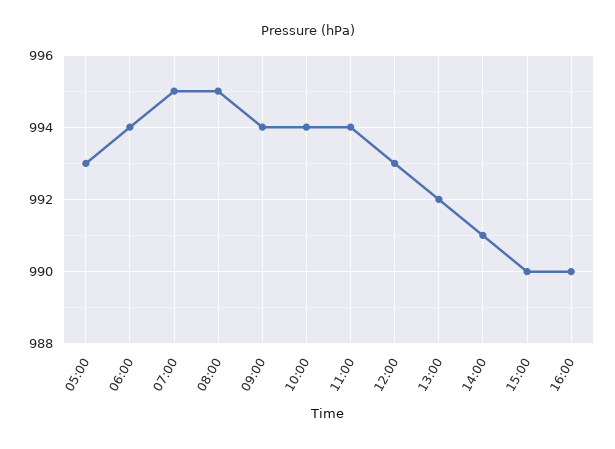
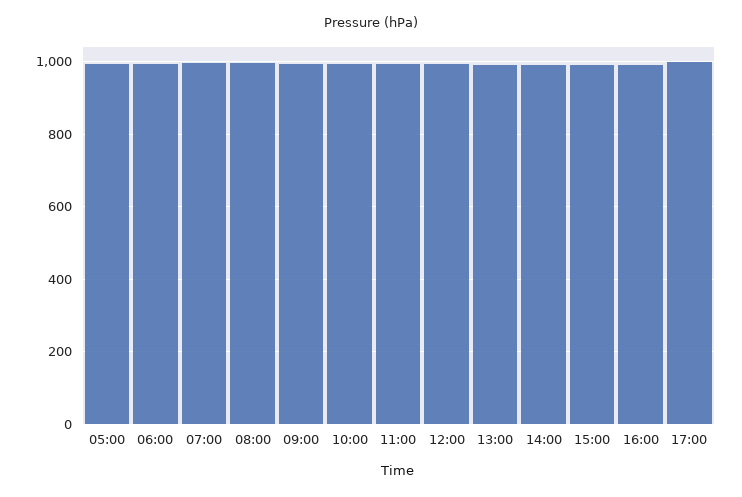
17:00: none -> 1000

